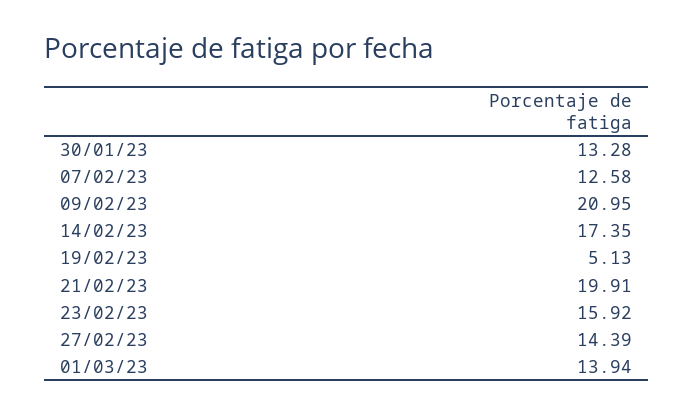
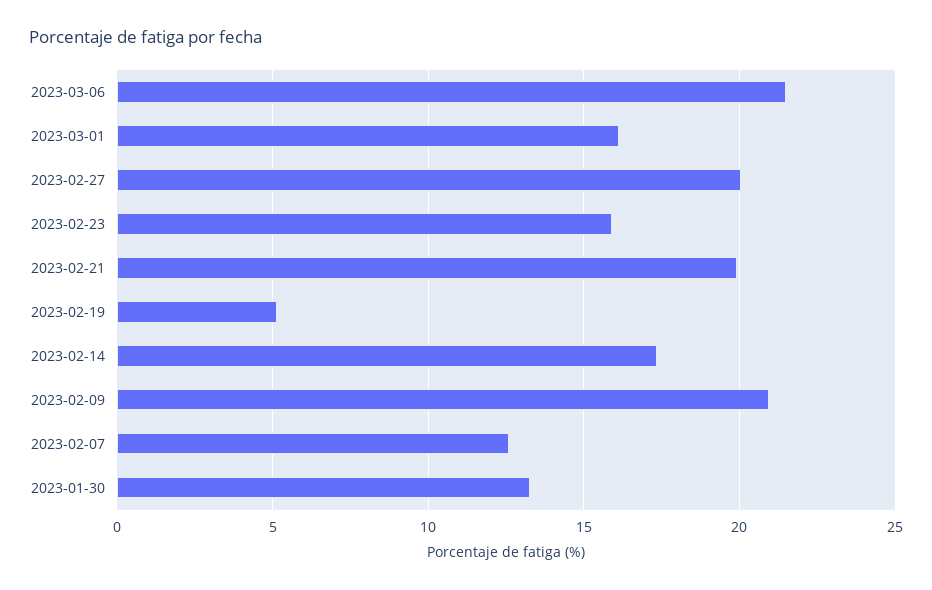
27/02/23: 14.39 -> 20
01/03/23: 13.94 -> 16
2023-03-06: none -> 21.5

